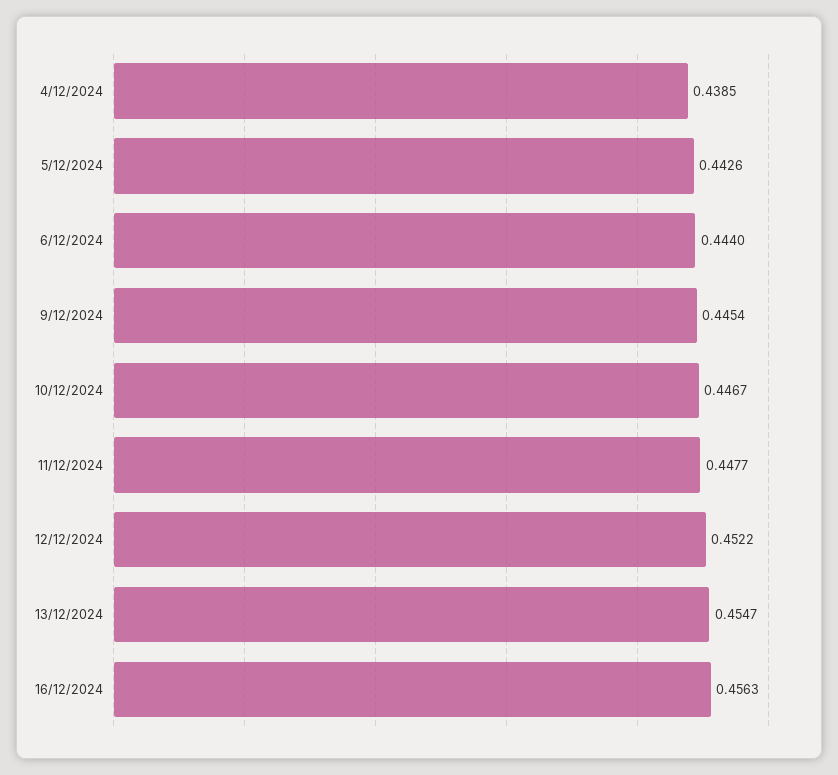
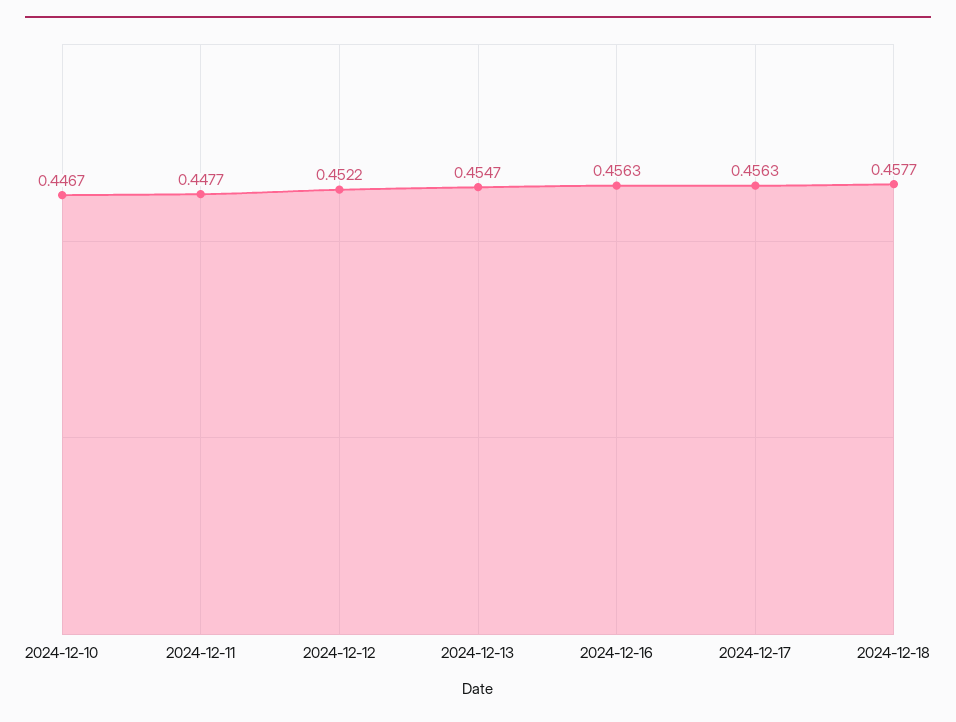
4/12/2024: 0.4385 -> none
5/12/2024: 0.4426 -> none
6/12/2024: 0.444 -> none
9/12/2024: 0.4454 -> none
2024-12-17: none -> 0.4563
2024-12-18: none -> 0.4577

